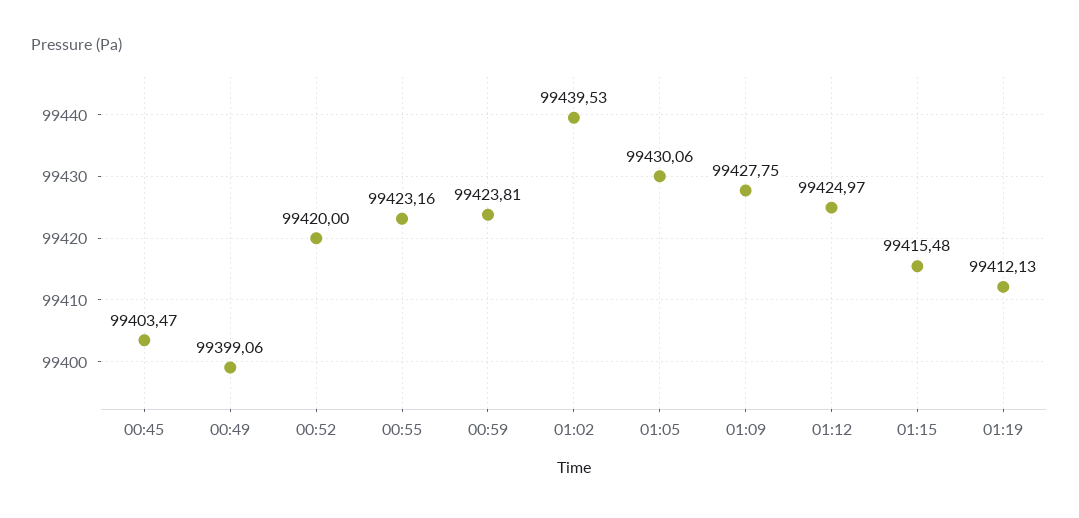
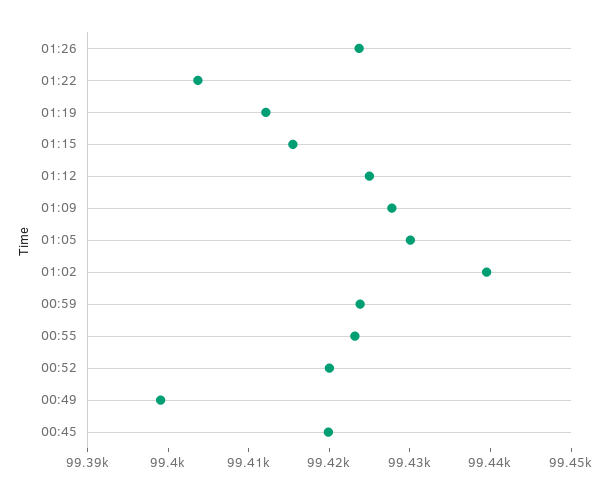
00:45: 99403.47 -> 99420
01:26: none -> 99424
01:22: none -> 99404

